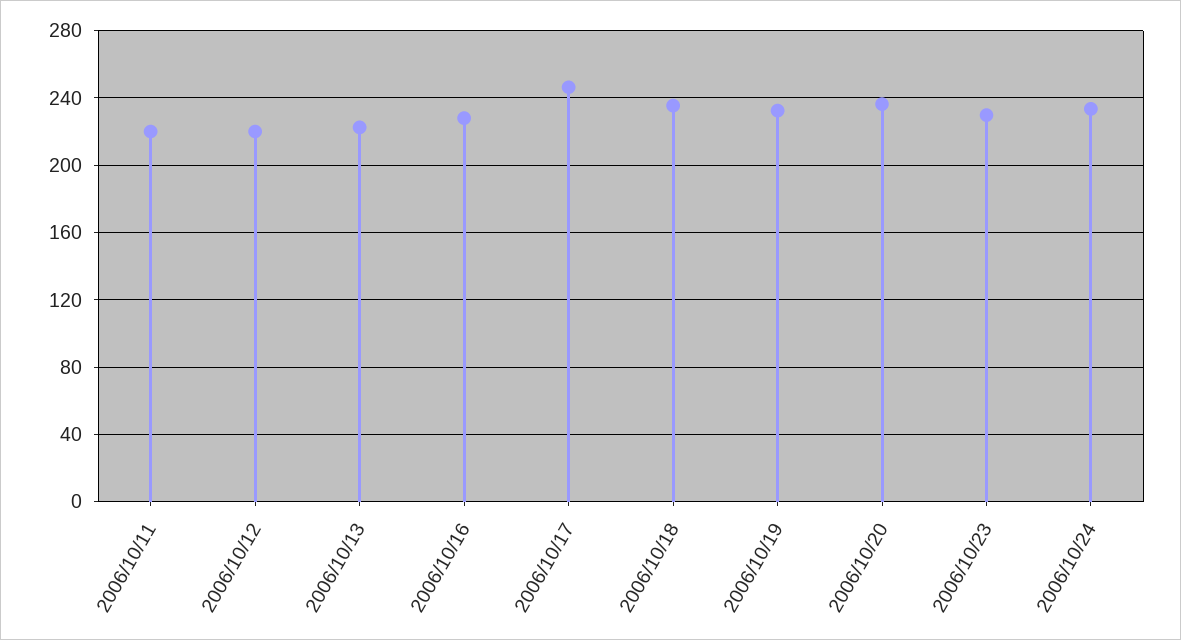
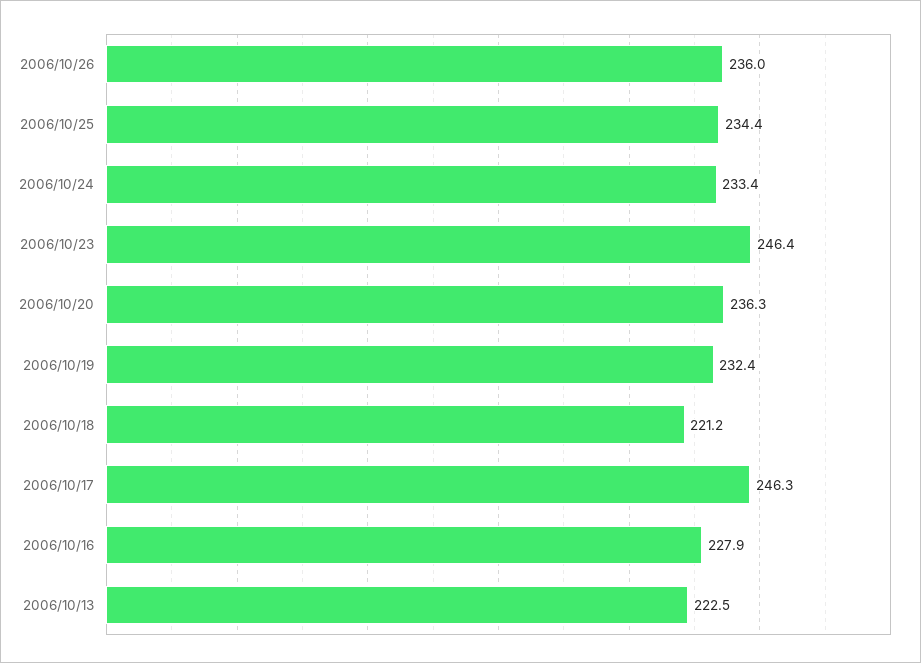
2006/10/11: 220 -> none
2006/10/12: 220 -> none
2006/10/18: 235 -> 221.2
2006/10/23: 230 -> 246.4
2006/10/26: none -> 236
2006/10/25: none -> 234.4

